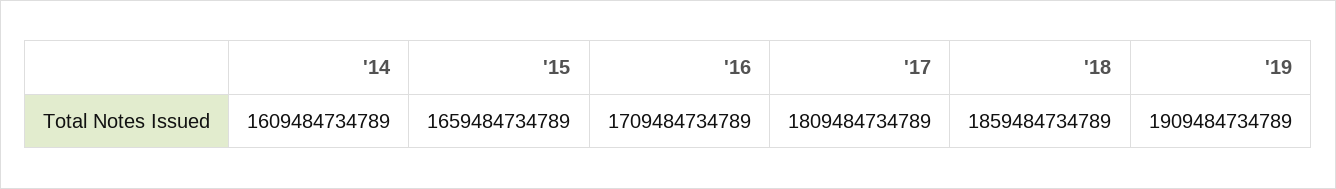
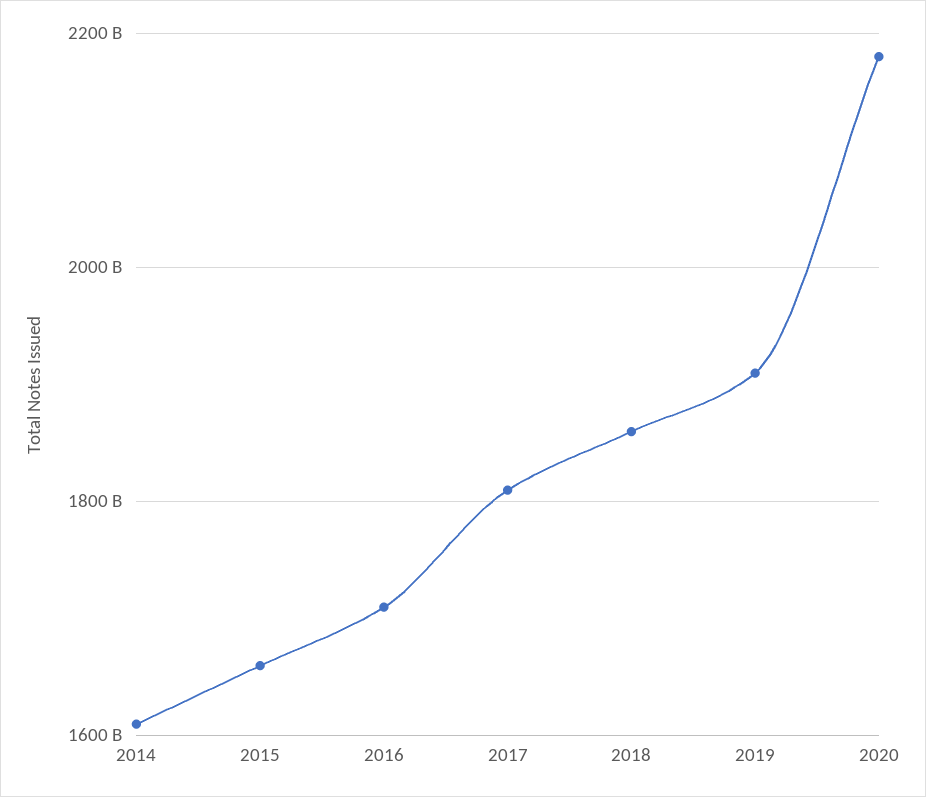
2020: none -> 2180000000000

